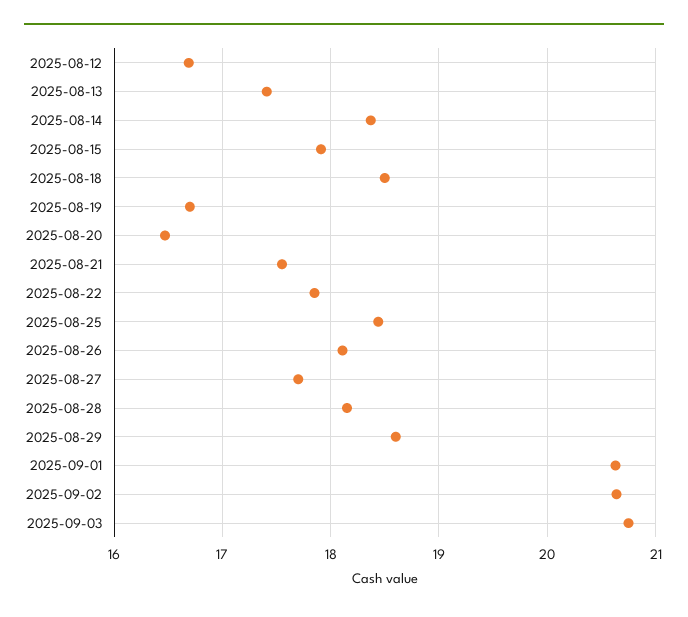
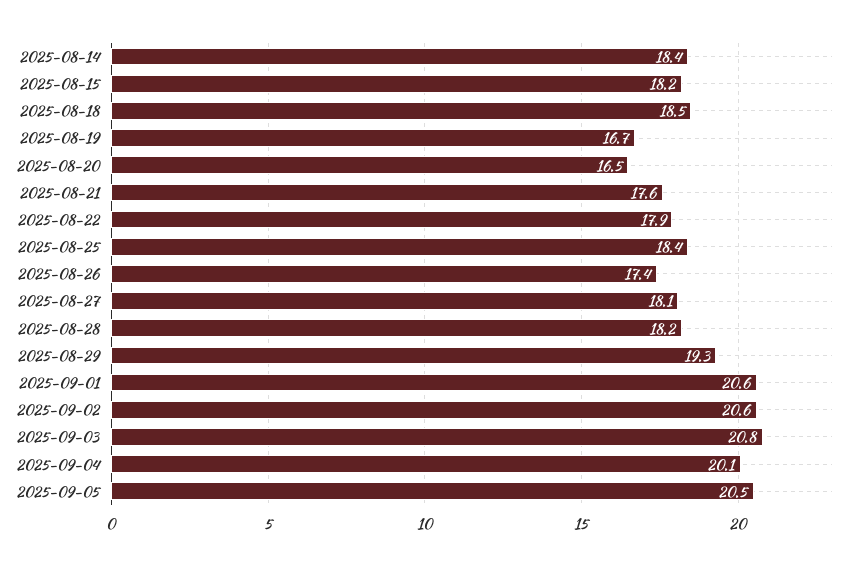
2025-08-12: 16.7 -> none
2025-08-13: 17.4 -> none
2025-08-15: 17.9 -> 18.2
2025-08-26: 18.1 -> 17.4
2025-08-27: 17.7 -> 18.1
2025-08-29: 18.6 -> 19.3
2025-09-04: none -> 20.1
2025-09-05: none -> 20.5

